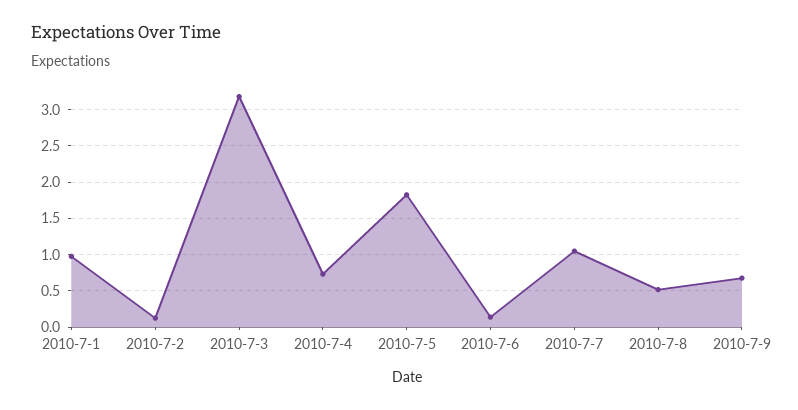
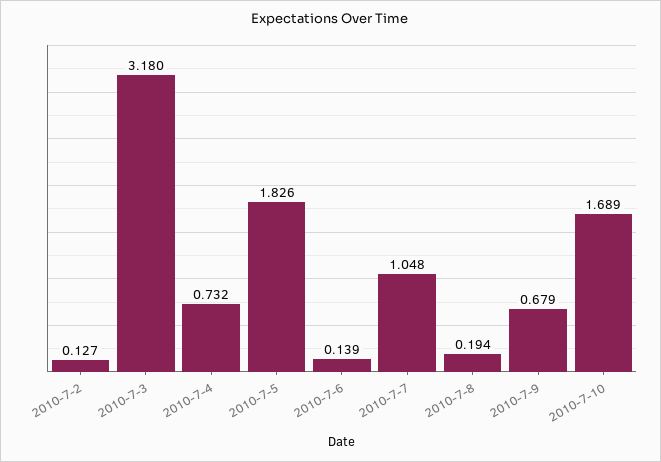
2010-7-1: 1 -> none
2010-7-8: 0.5 -> 0.194
2010-7-10: none -> 1.689

